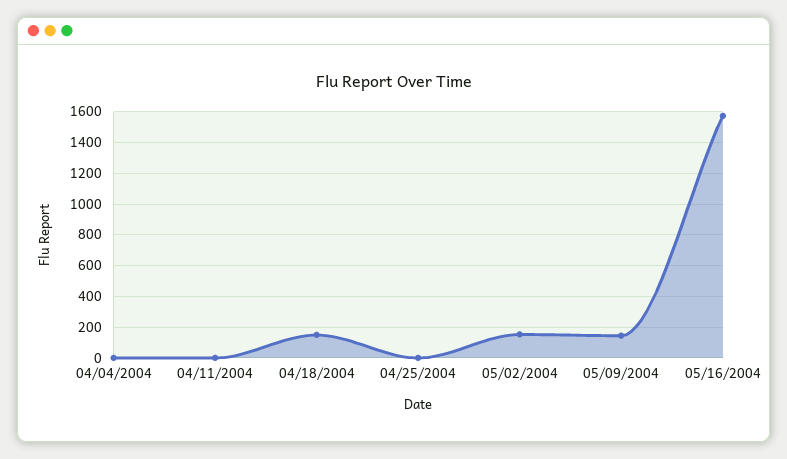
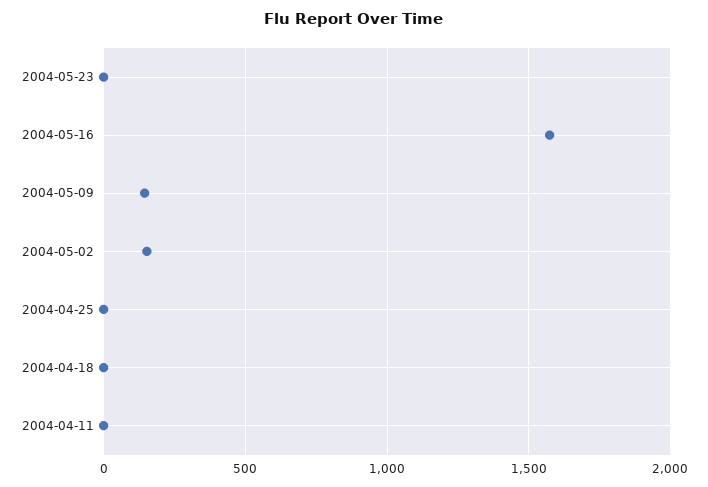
04/04/2004: 0 -> none
04/18/2004: 150 -> 0
2004-05-23: none -> 0

